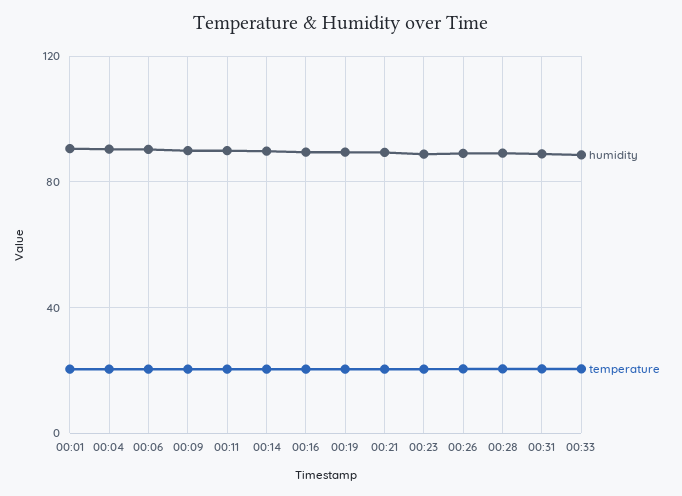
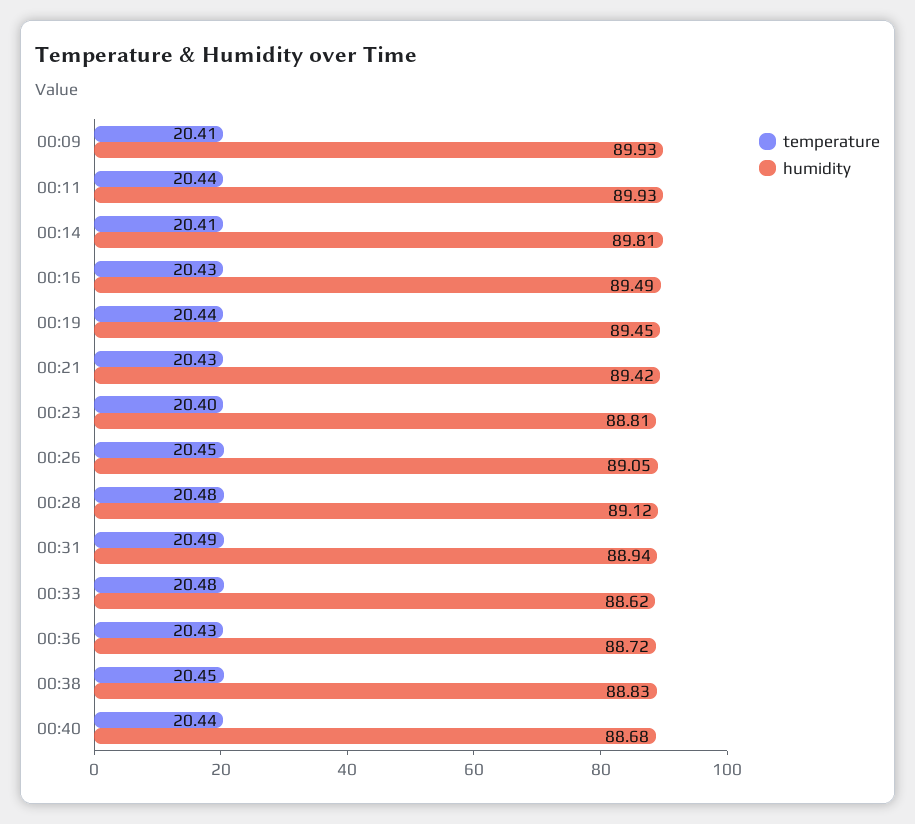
humidity, 00:01: 90 -> none
temperature, 00:01: 20 -> none
humidity, 00:04: 90 -> none
temperature, 00:04: 20 -> none
humidity, 00:06: 90 -> none
temperature, 00:06: 20 -> none
temperature, 00:36: none -> 20.43
humidity, 00:36: none -> 88.72
temperature, 00:38: none -> 20.45
humidity, 00:38: none -> 88.83
temperature, 00:40: none -> 20.44
humidity, 00:40: none -> 88.68

